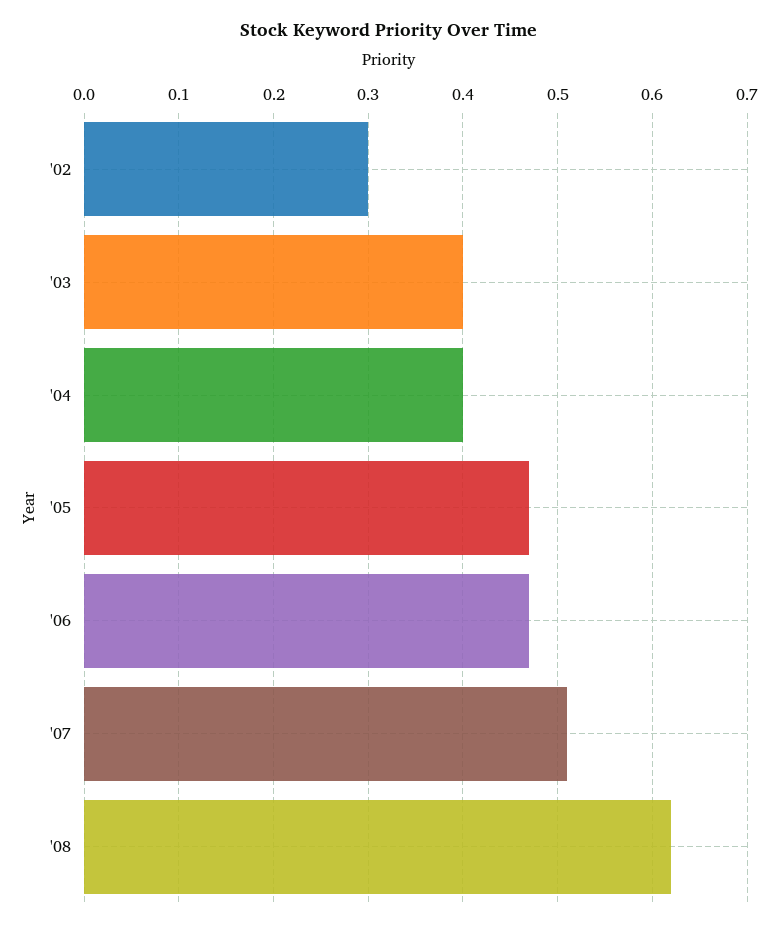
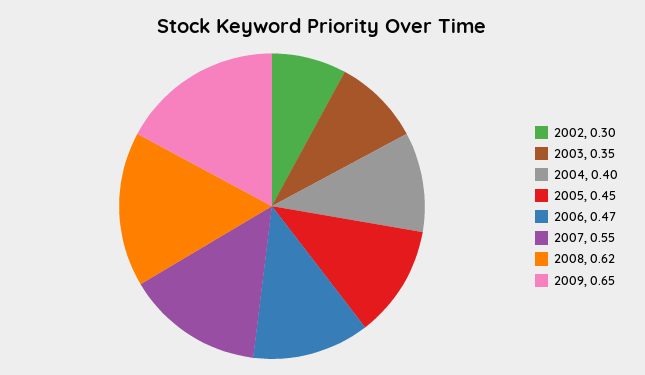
'03: 0.4 -> 0.35
'05: 0.47 -> 0.45
'07: 0.51 -> 0.55
2009: none -> 0.65

